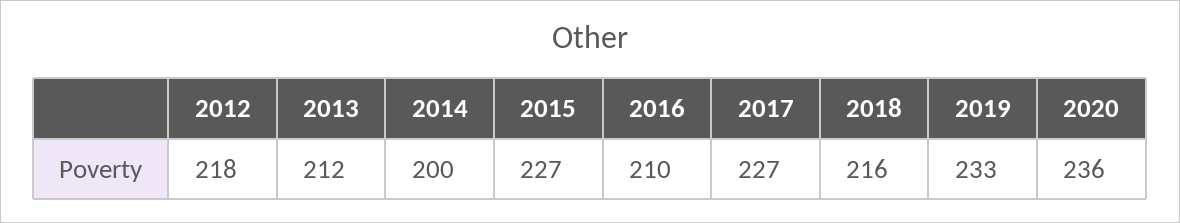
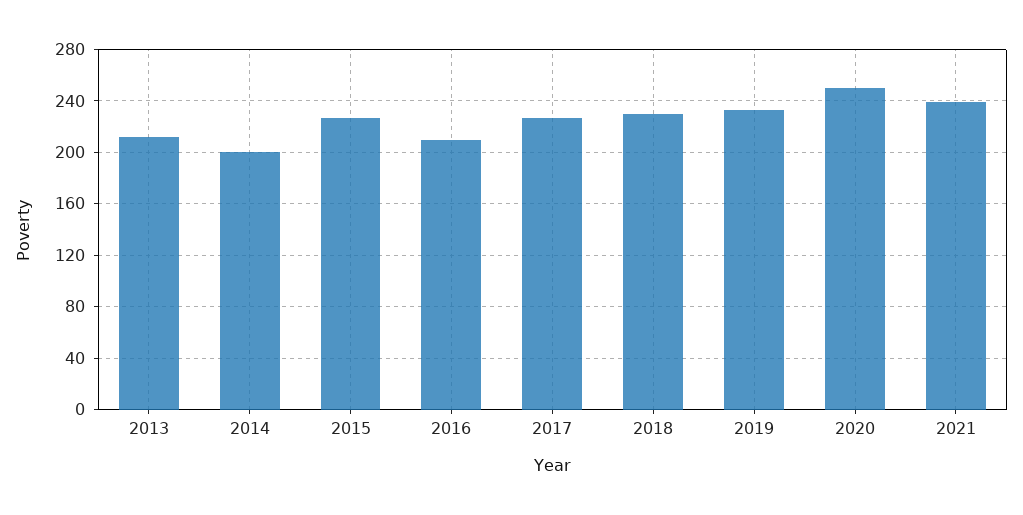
2012: 218 -> none
2018: 216 -> 230
2020: 236 -> 250
2021: none -> 240

